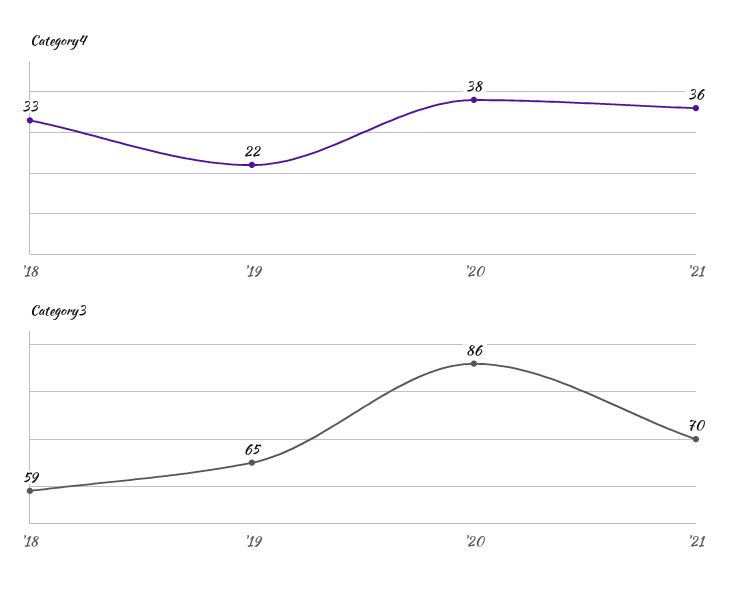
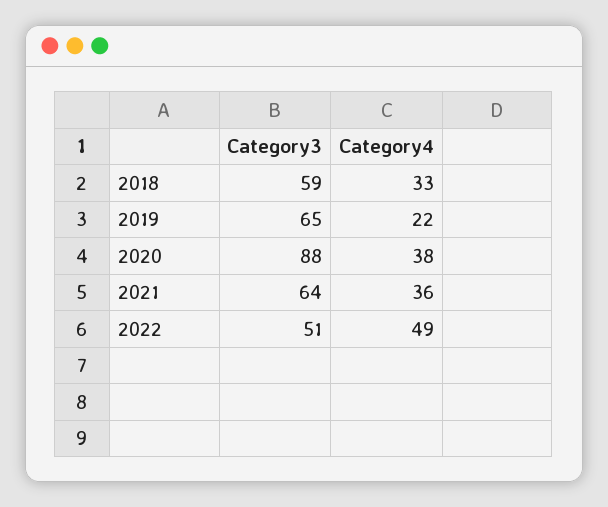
Category3, '20: 86 -> 88
Category3, '21: 70 -> 64
Category3, 2022: none -> 51
Category4, 2022: none -> 49

